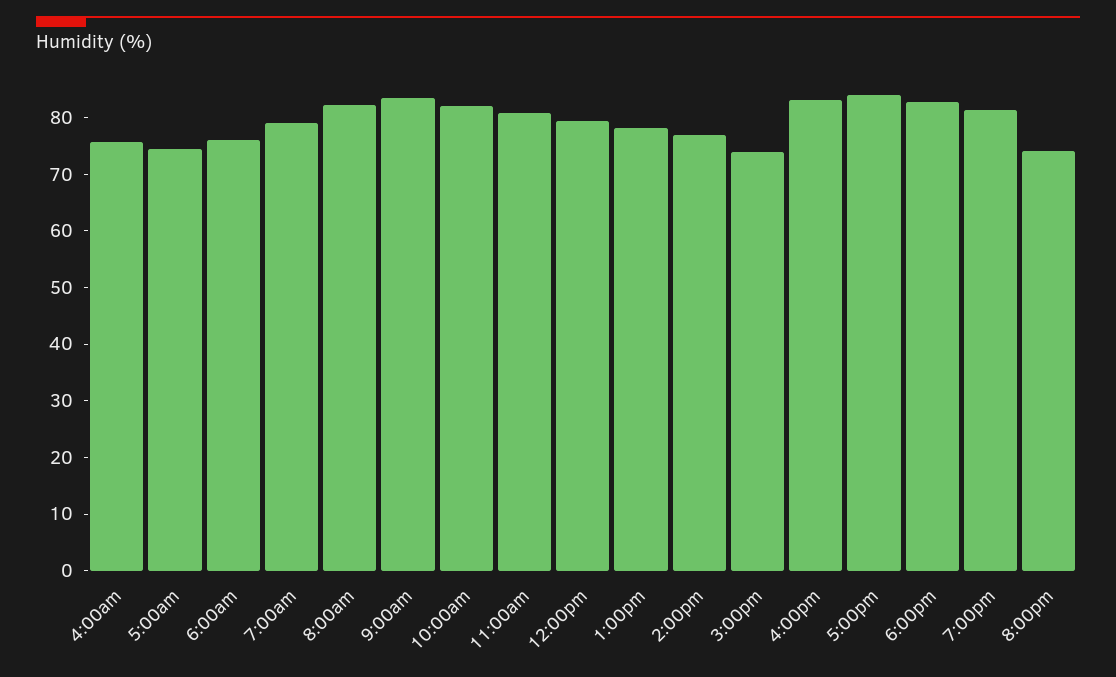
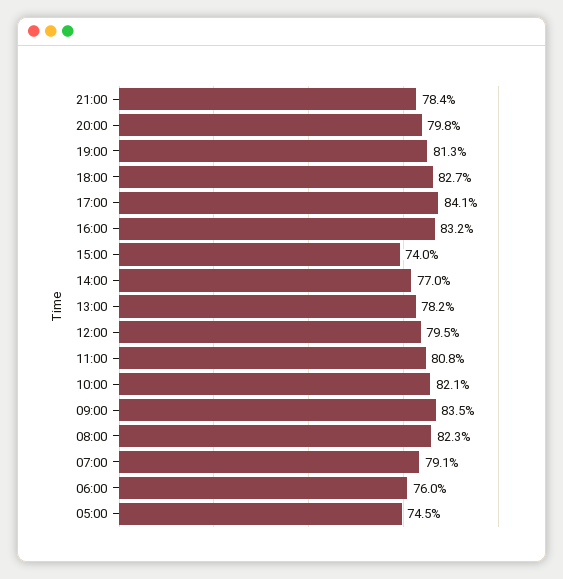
4:00am: 76 -> none
8:00pm: 74 -> 79.8
21:00: none -> 78.4

